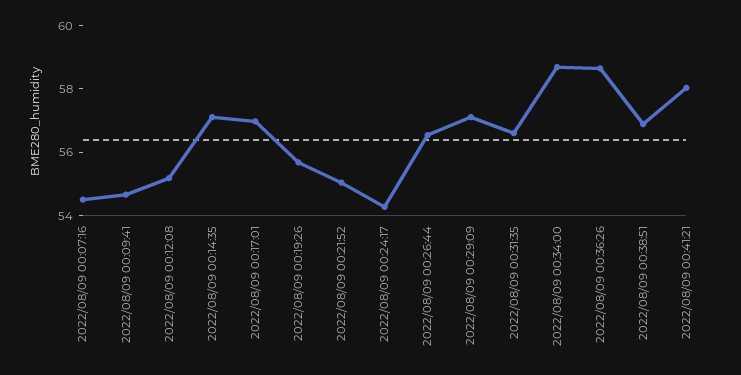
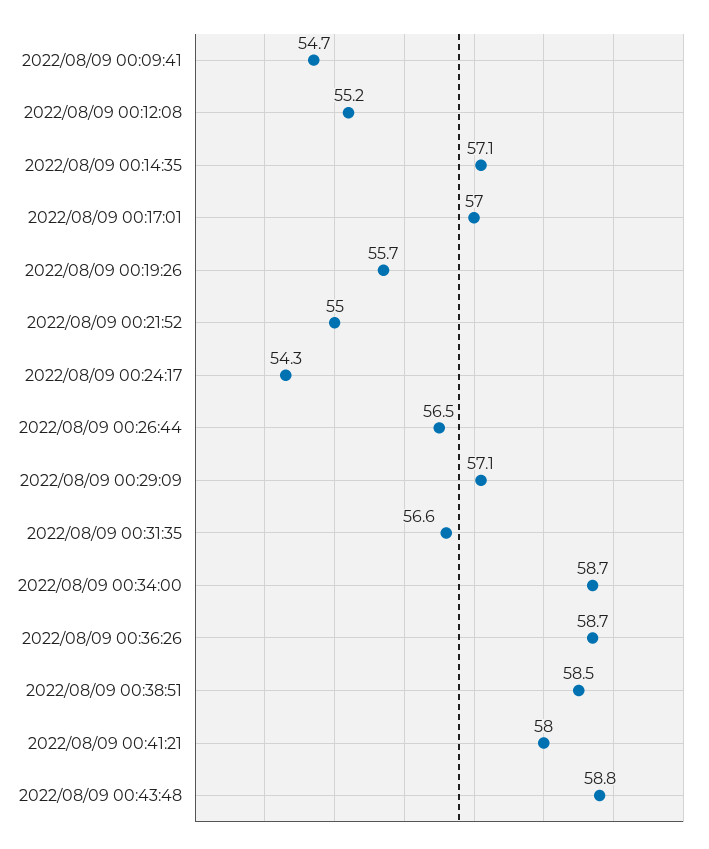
2022/08/09 00:07:16: 54.5 -> none
2022/08/09 00:38:51: 57 -> 58.5
2022/08/09 00:43:48: none -> 58.8

